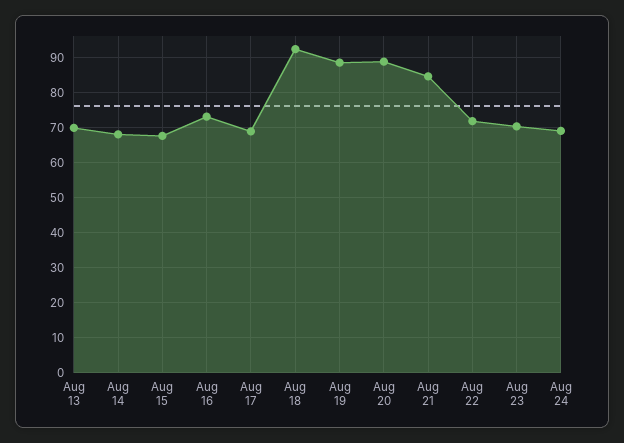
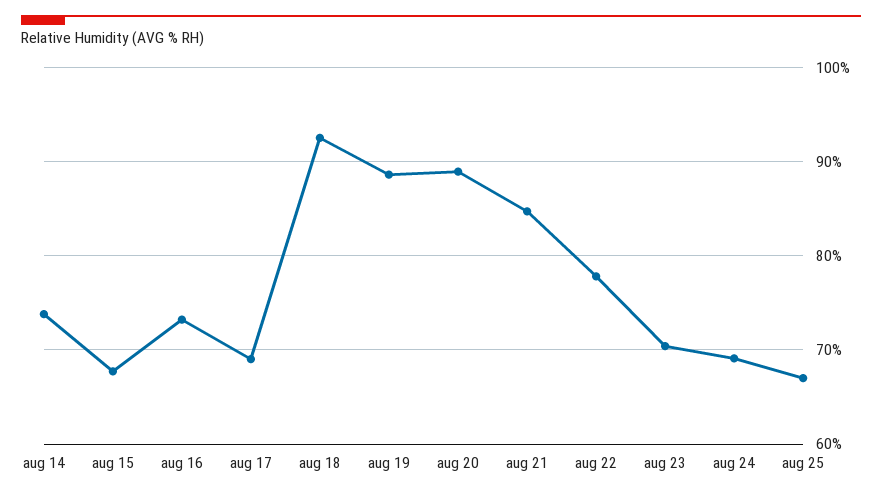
Aug 13: 70 -> none
Aug 14: 68 -> 74
Aug 22: 72 -> 78
aug 25: none -> 67

